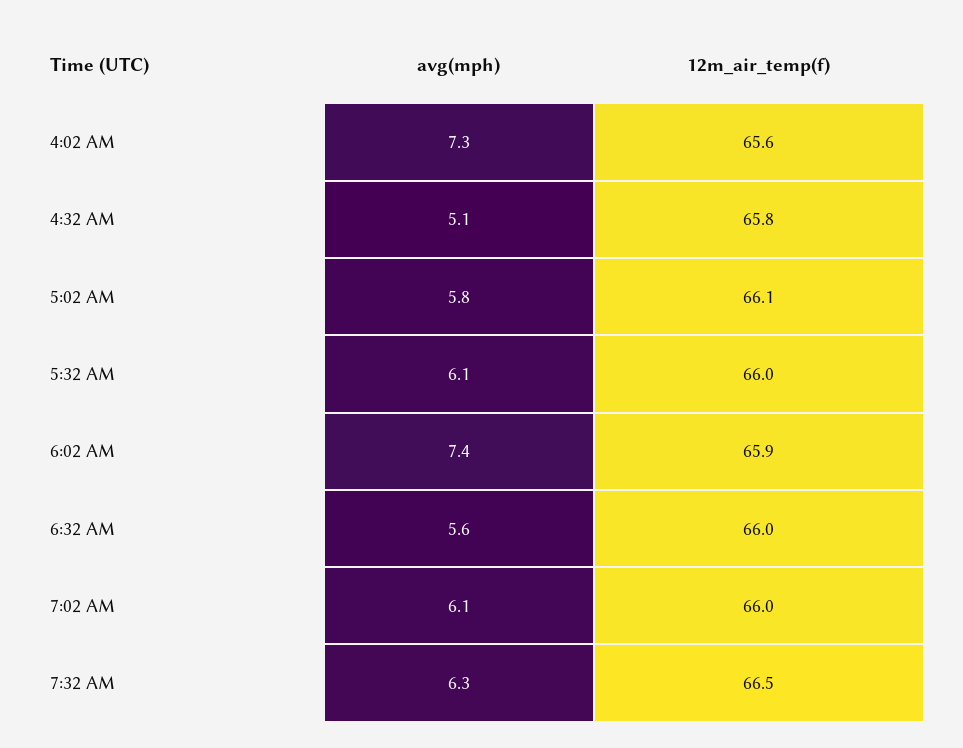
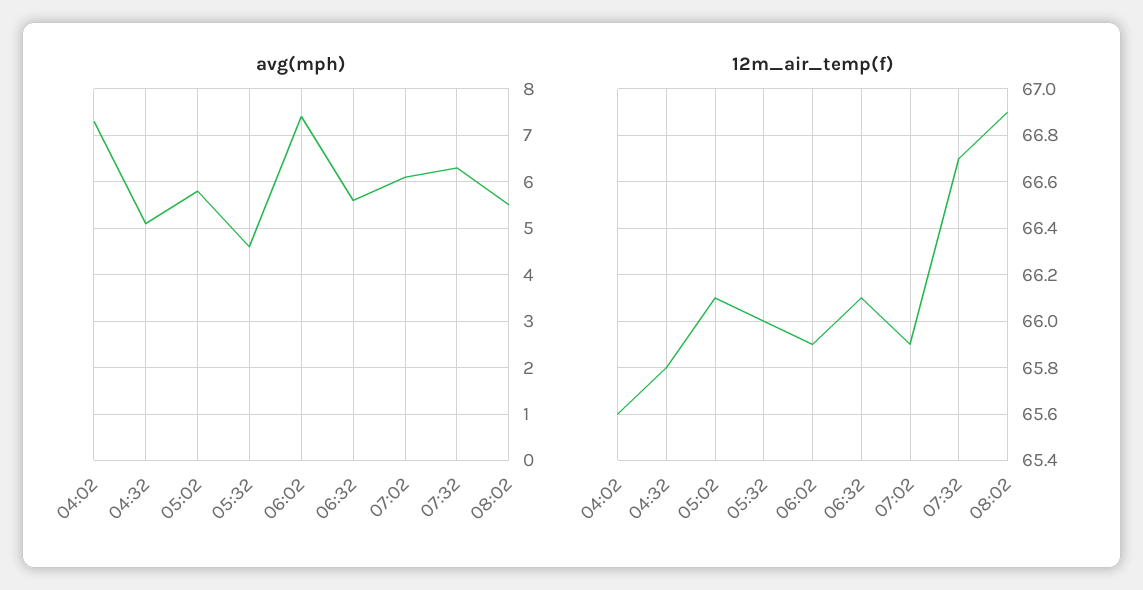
avg(mph), 5:32 AM: 6.1 -> 4.5
12m_air_temp(f), 6:32 AM: 66 -> 66.1
12m_air_temp(f), 7:02 AM: 66 -> 65.9
12m_air_temp(f), 7:32 AM: 66.5 -> 66.7
avg(mph), 08:02: none -> 5.5
12m_air_temp(f), 08:02: none -> 66.9

